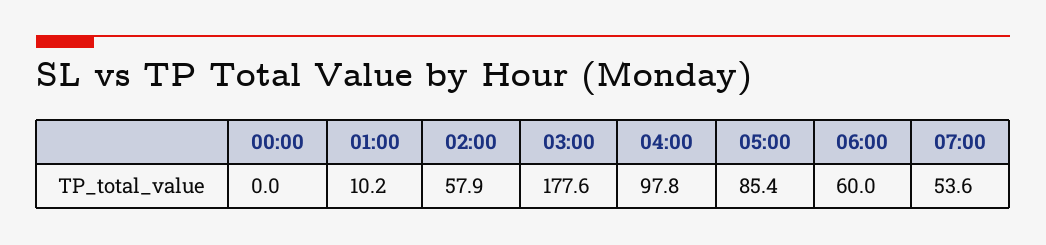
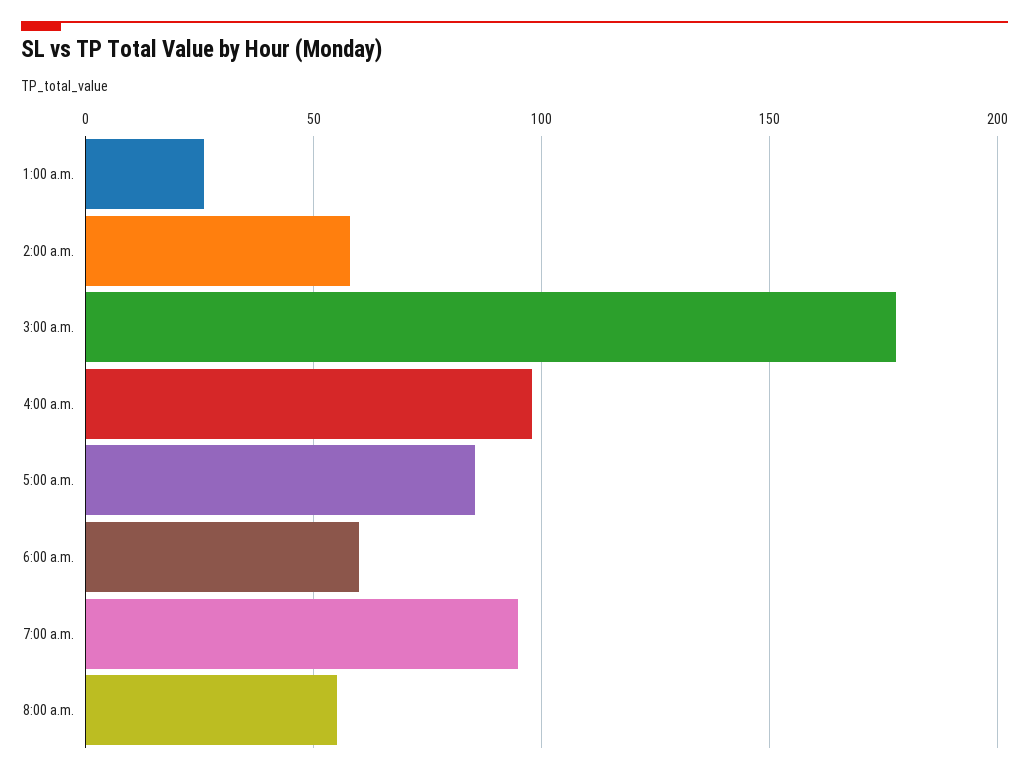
00:00: 0 -> none
01:00: 10.2 -> 25
07:00: 53.6 -> 95
8:00 a.m.: none -> 55

